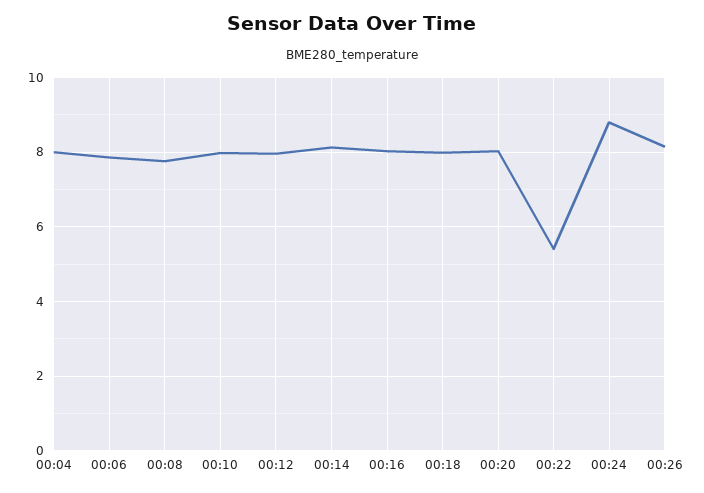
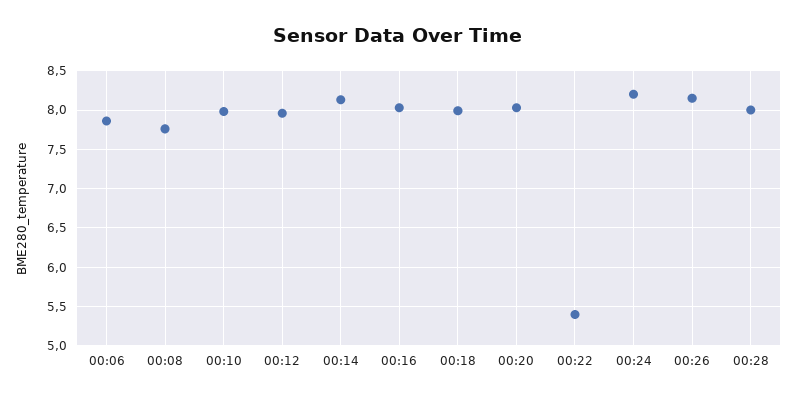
00:04: 8 -> none
00:24: 8.8 -> 8.2
00:28: none -> 8

